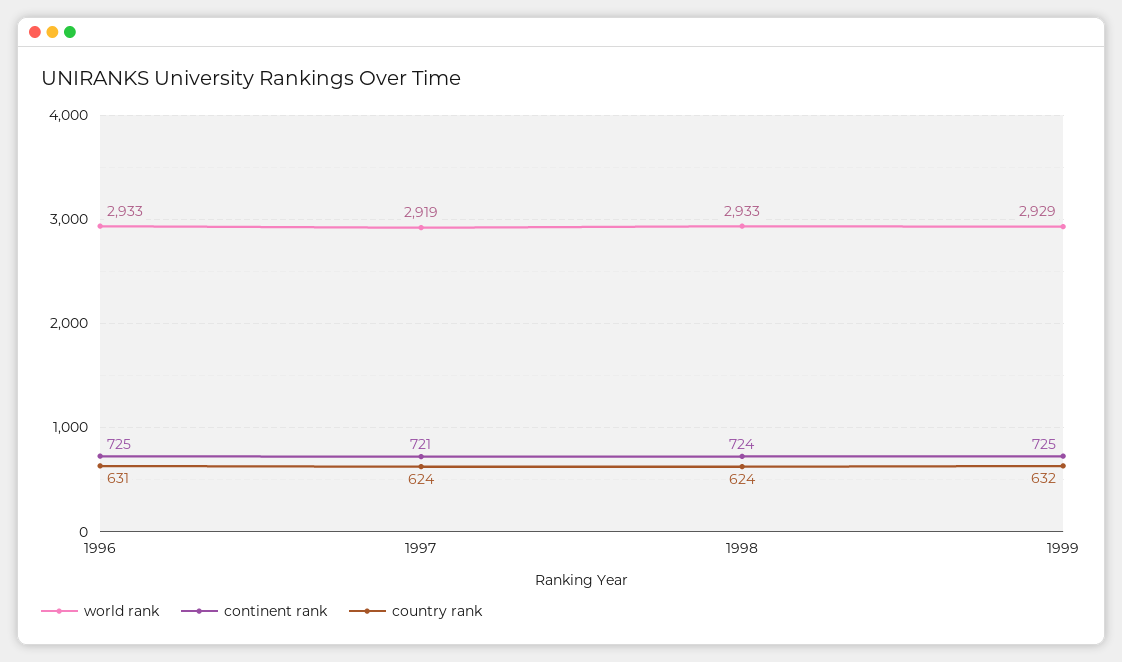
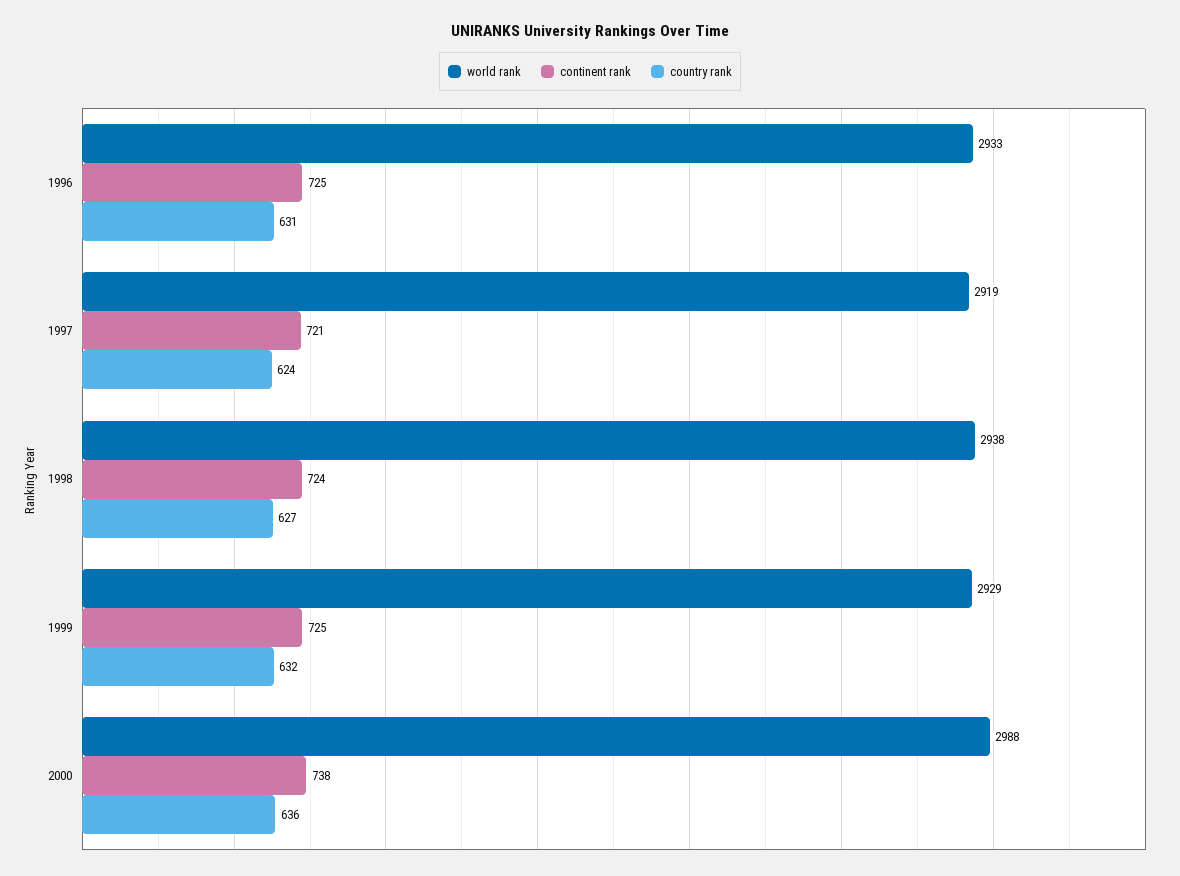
world rank, 1998: 2933 -> 2938
country rank, 1998: 624 -> 627
world rank, 2000: none -> 2988
continent rank, 2000: none -> 738
country rank, 2000: none -> 636

